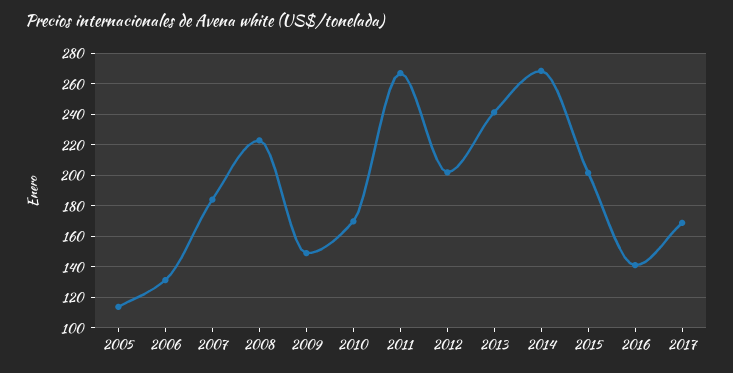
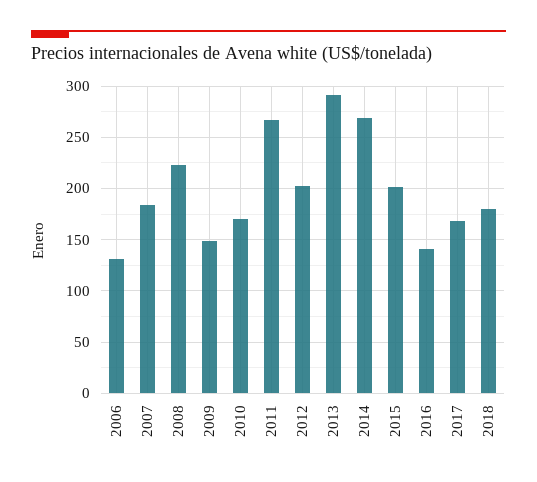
2005: 115 -> none
2013: 240 -> 290
2018: none -> 180

